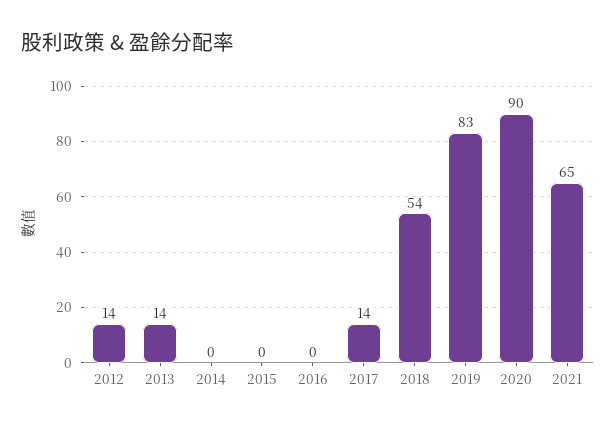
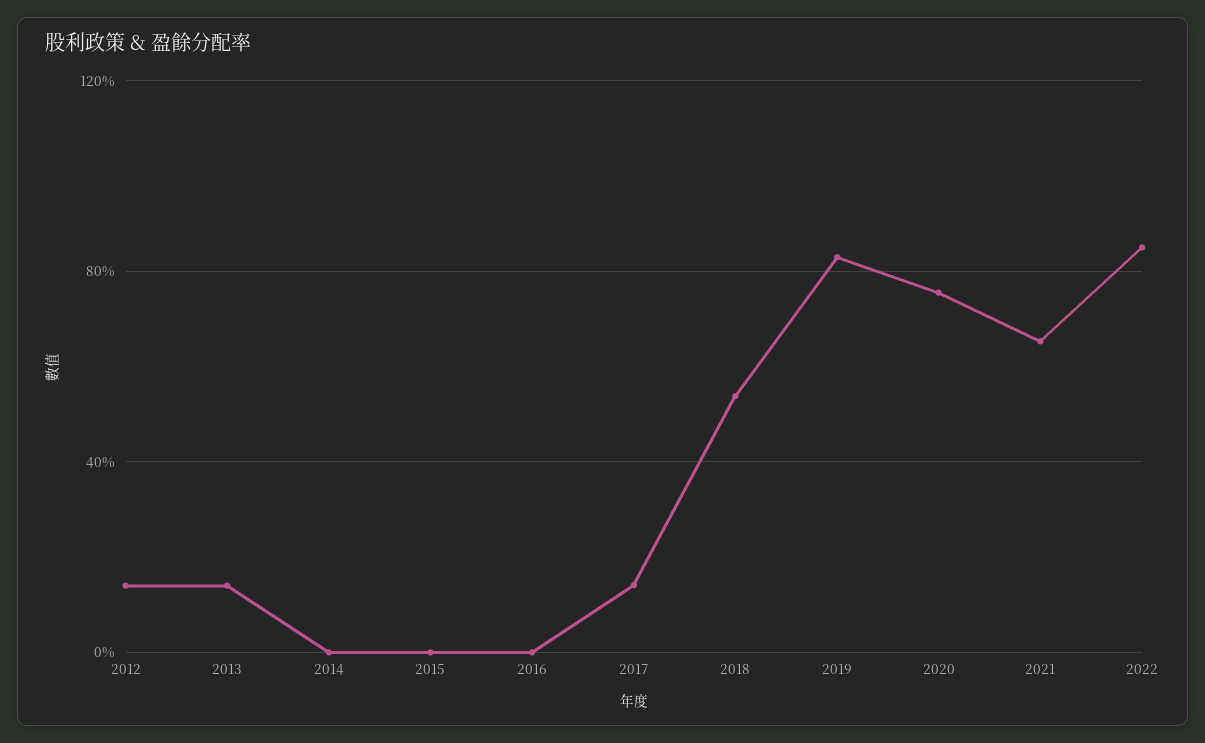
2020: 90 -> 75
2022: none -> 85

